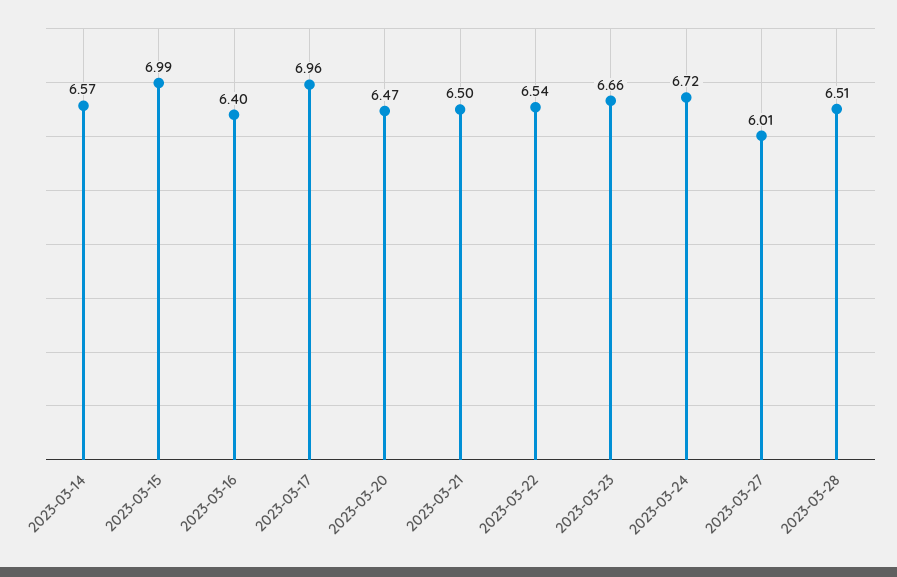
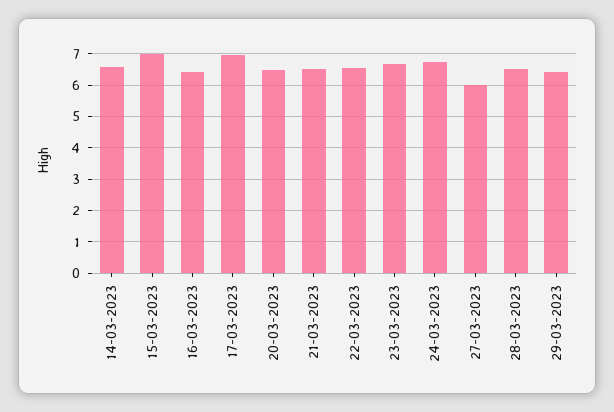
29-03-2023: none -> 6.4

